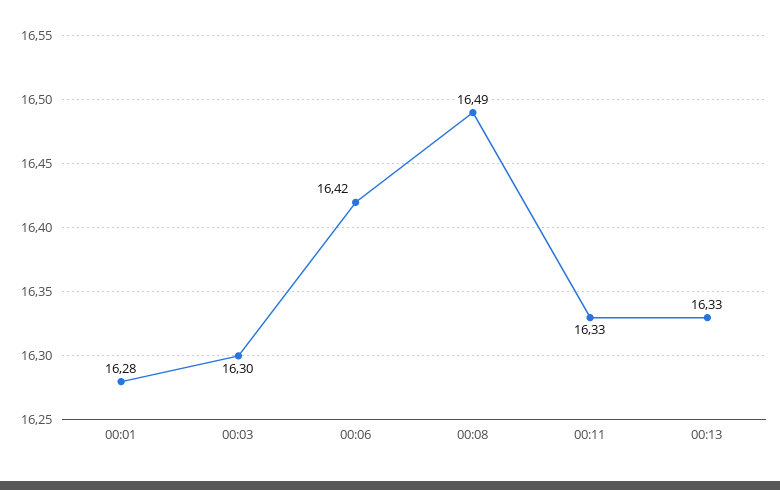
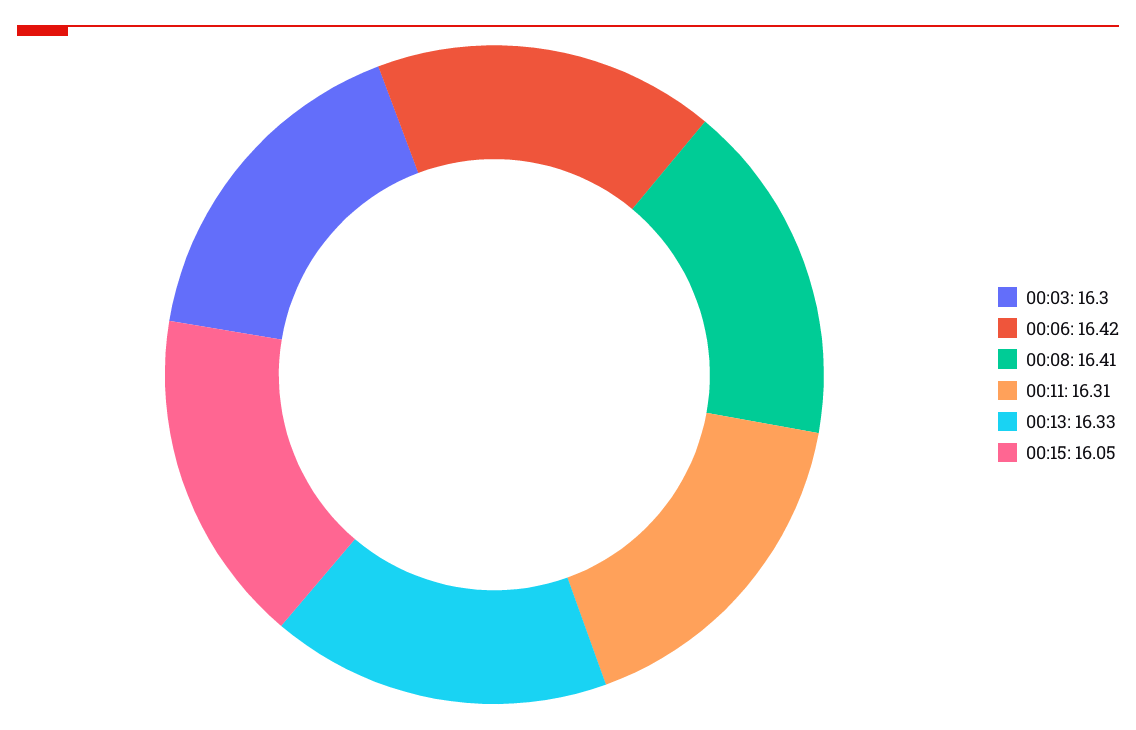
00:01: 16.28 -> none
00:08: 16.49 -> 16.41
00:11: 16.33 -> 16.31
00:15: none -> 16.05

